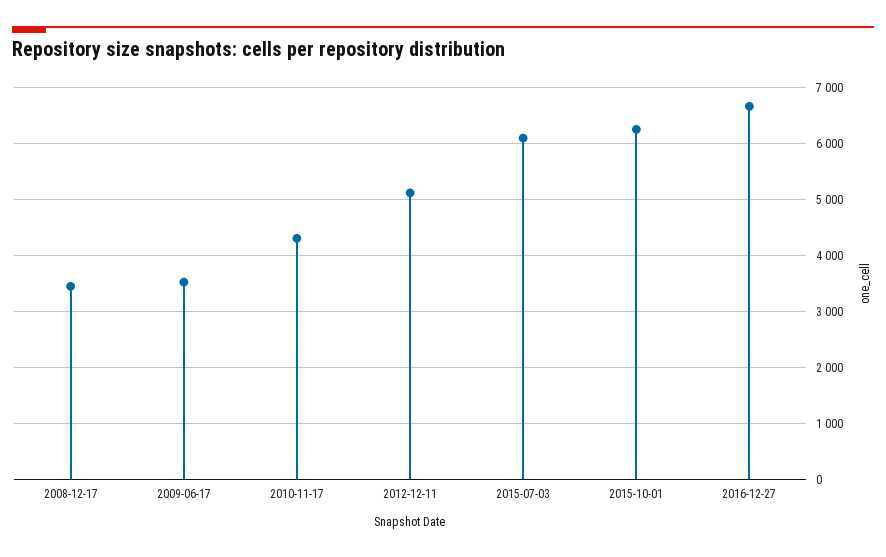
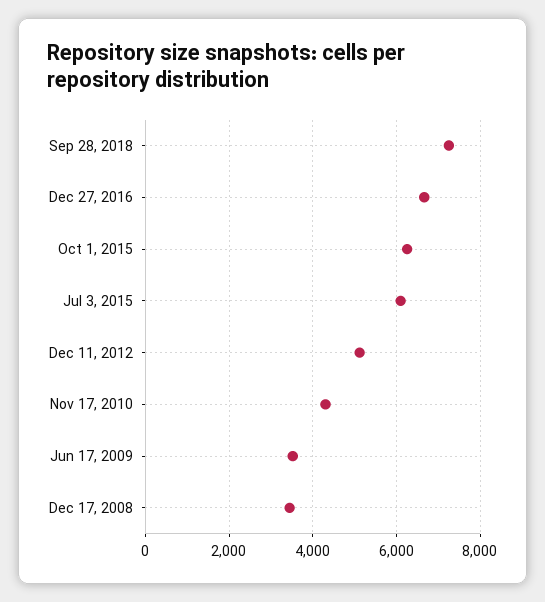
Sep 28, 2018: none -> 7200

